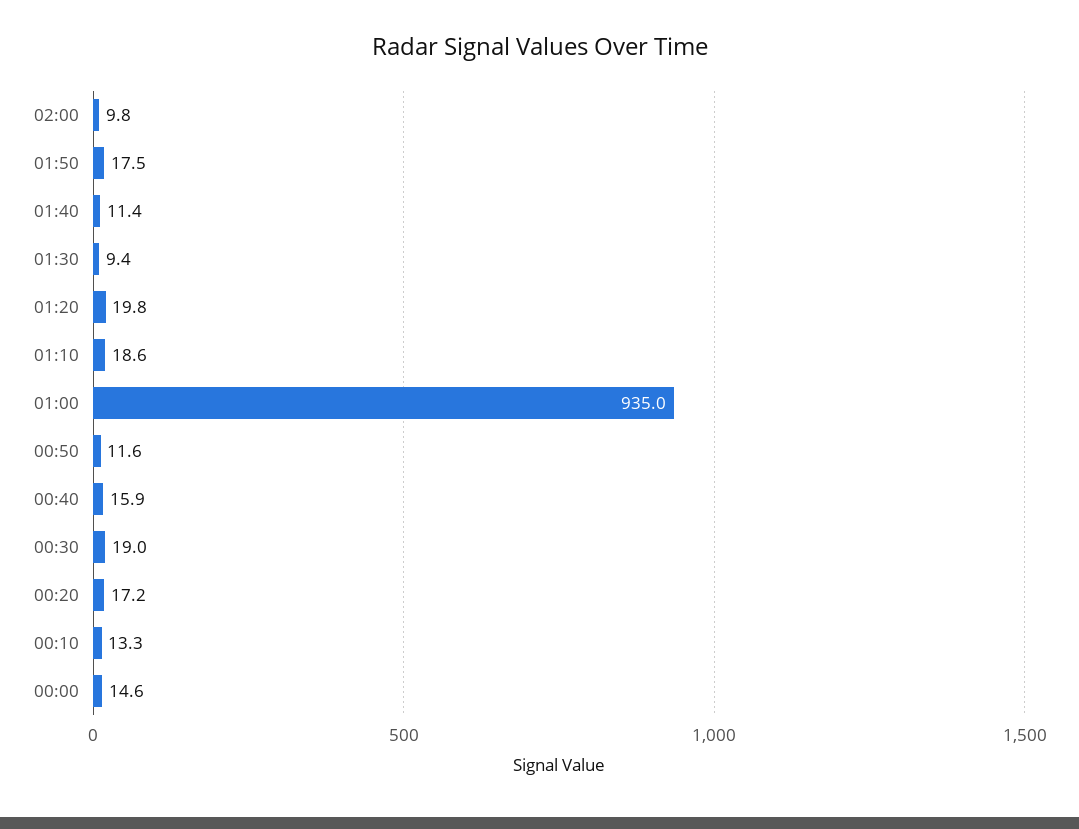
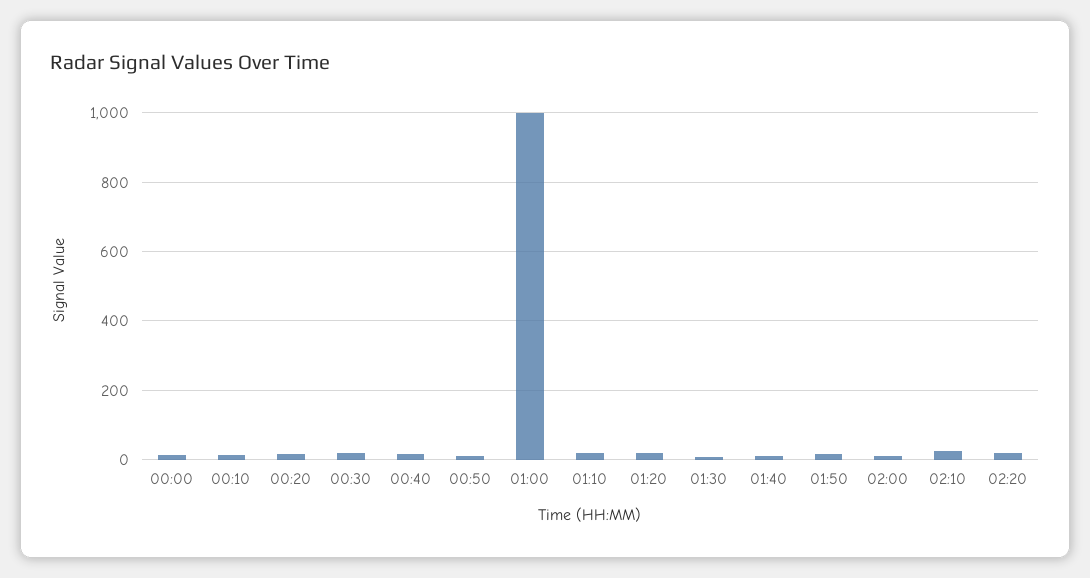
01:00: 935 -> 1000
02:10: none -> 20
02:20: none -> 20

